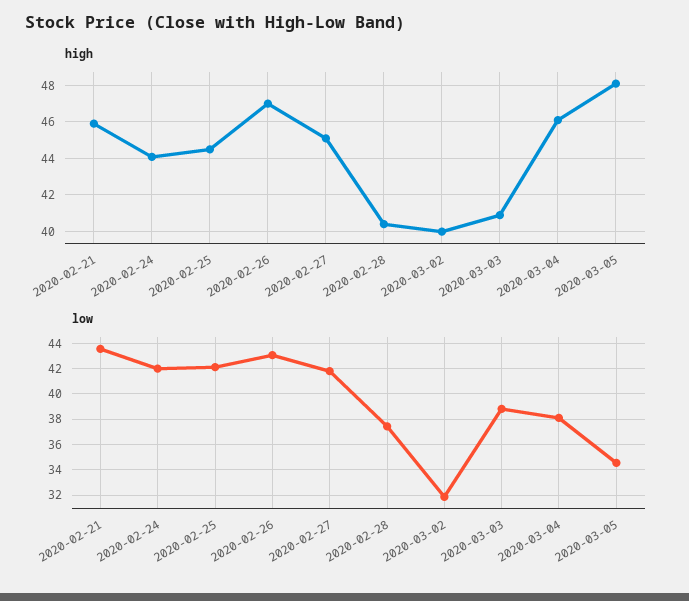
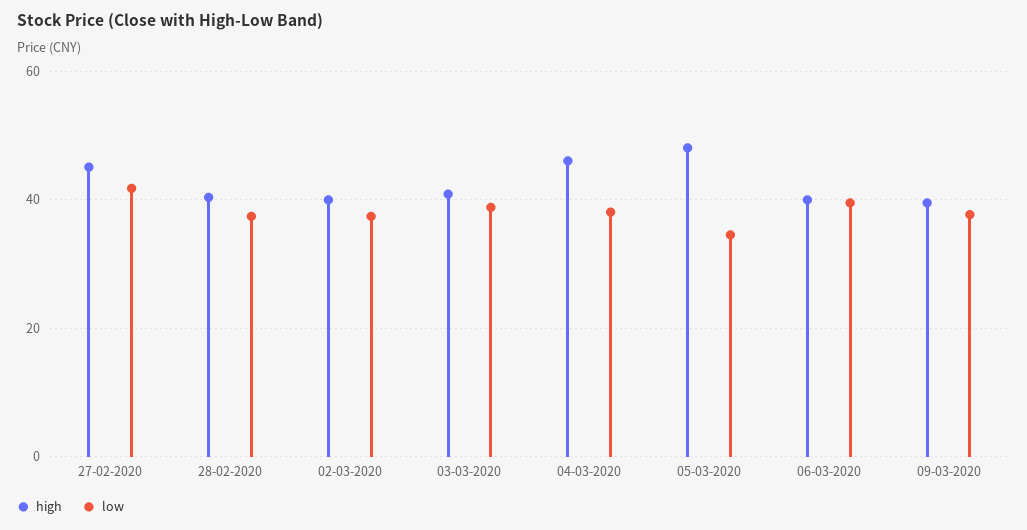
high, 2020-02-21: 46 -> none
high, 2020-02-24: 44 -> none
high, 2020-02-25: 44.5 -> none
high, 2020-02-26: 47 -> none
low, 2020-02-21: 43.5 -> none
low, 2020-02-24: 42 -> none
low, 2020-02-25: 42 -> none
low, 2020-02-26: 43 -> none
low, 2020-03-02: 32 -> 38
high, 06-03-2020: none -> 40
low, 06-03-2020: none -> 40
high, 09-03-2020: none -> 40
low, 09-03-2020: none -> 38

